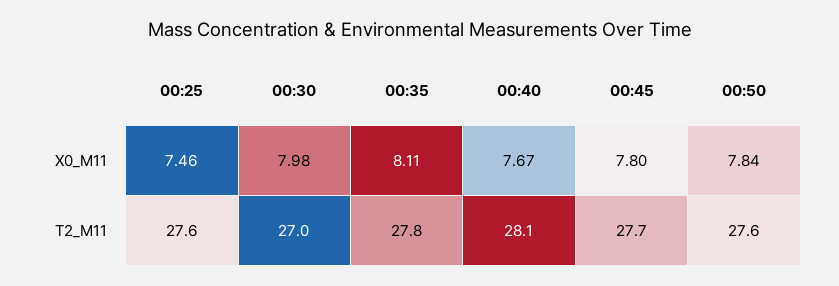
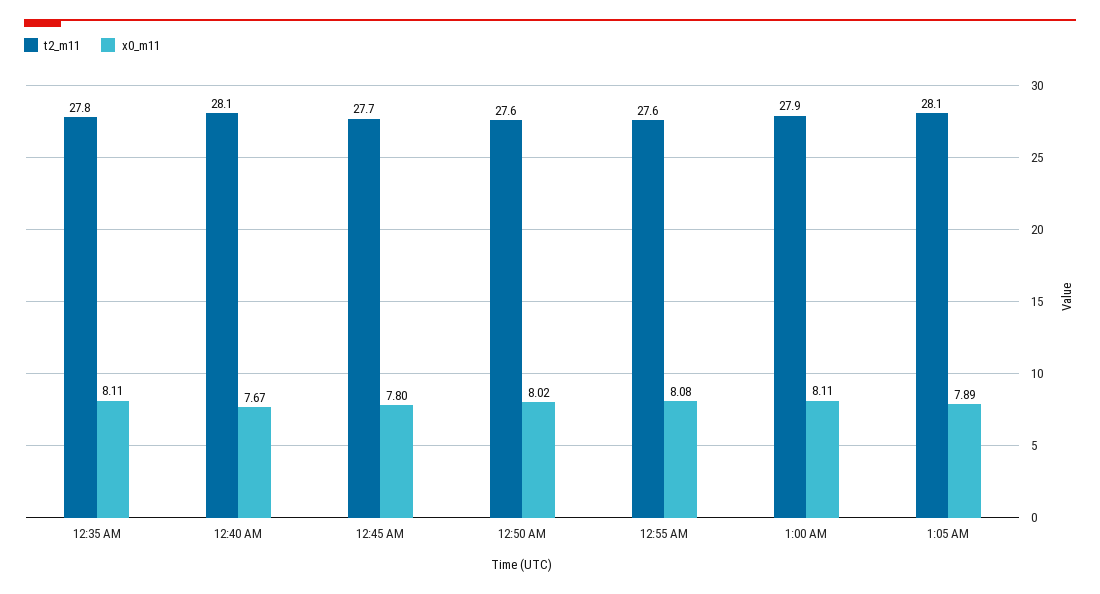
X0_M11, 00:25: 7.46 -> none
X0_M11, 00:30: 7.98 -> none
X0_M11, 00:50: 7.84 -> 8.02
T2_M11, 00:25: 27.6 -> none
T2_M11, 00:30: 27 -> none
T2_M11, 12:55 AM: none -> 27.6
X0_M11, 12:55 AM: none -> 8.08
T2_M11, 1:00 AM: none -> 27.9
X0_M11, 1:00 AM: none -> 8.11
T2_M11, 1:05 AM: none -> 28.1
X0_M11, 1:05 AM: none -> 7.89

